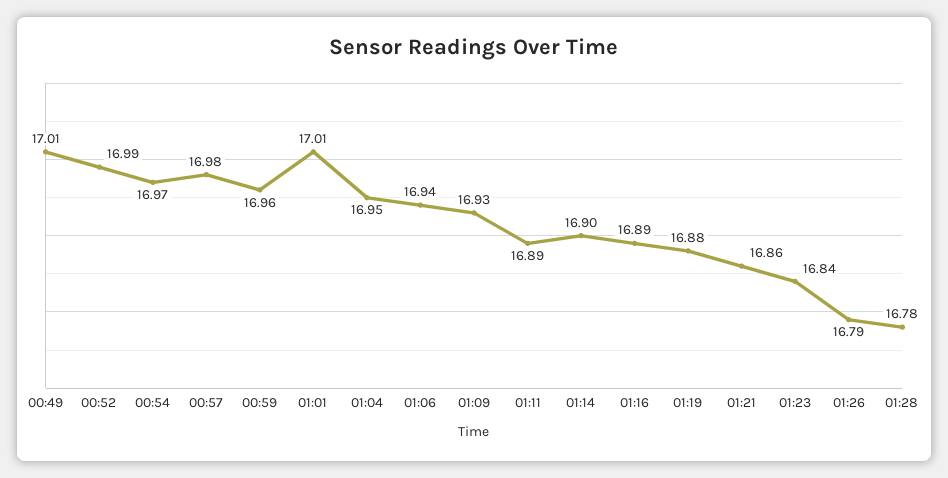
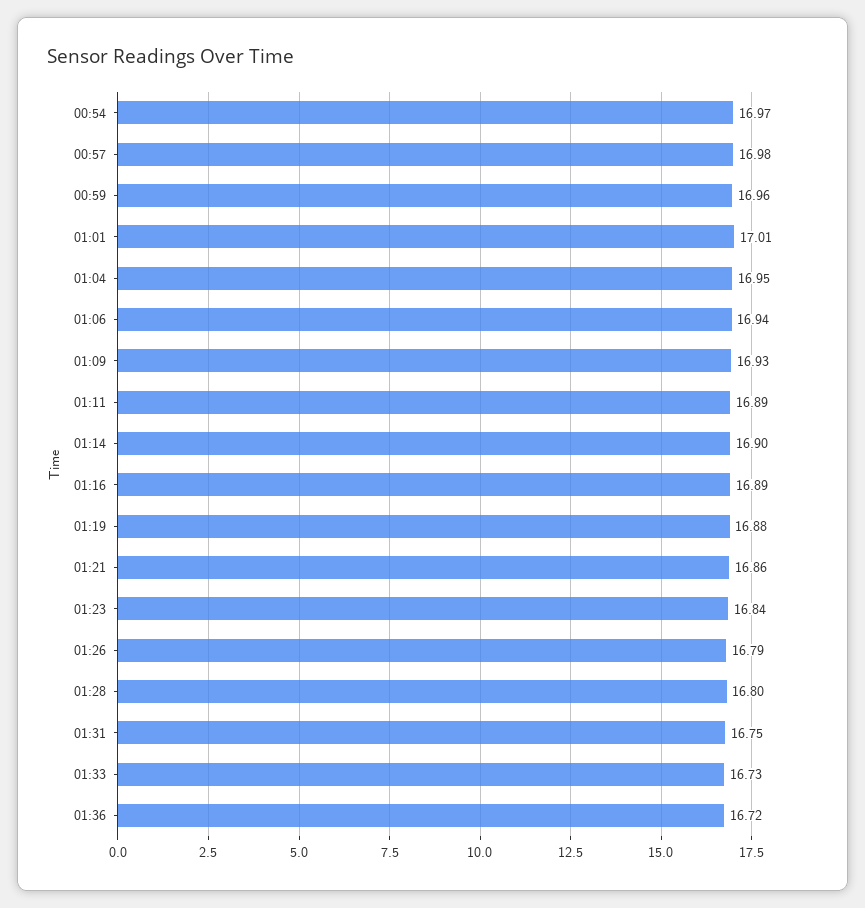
00:49: 17.01 -> none
00:52: 16.99 -> none
01:28: 16.78 -> 16.8
01:31: none -> 16.75
01:33: none -> 16.73
01:36: none -> 16.72

